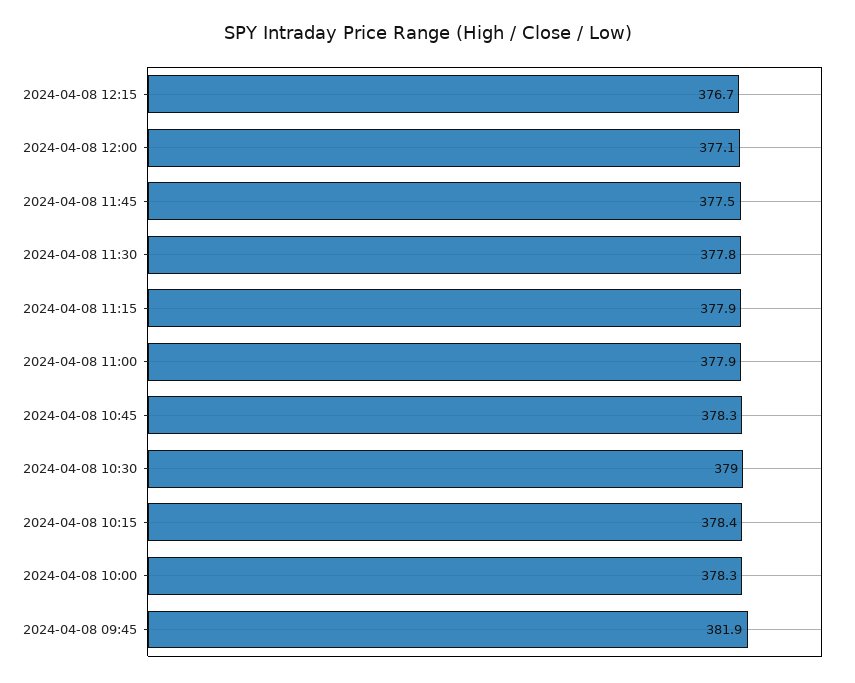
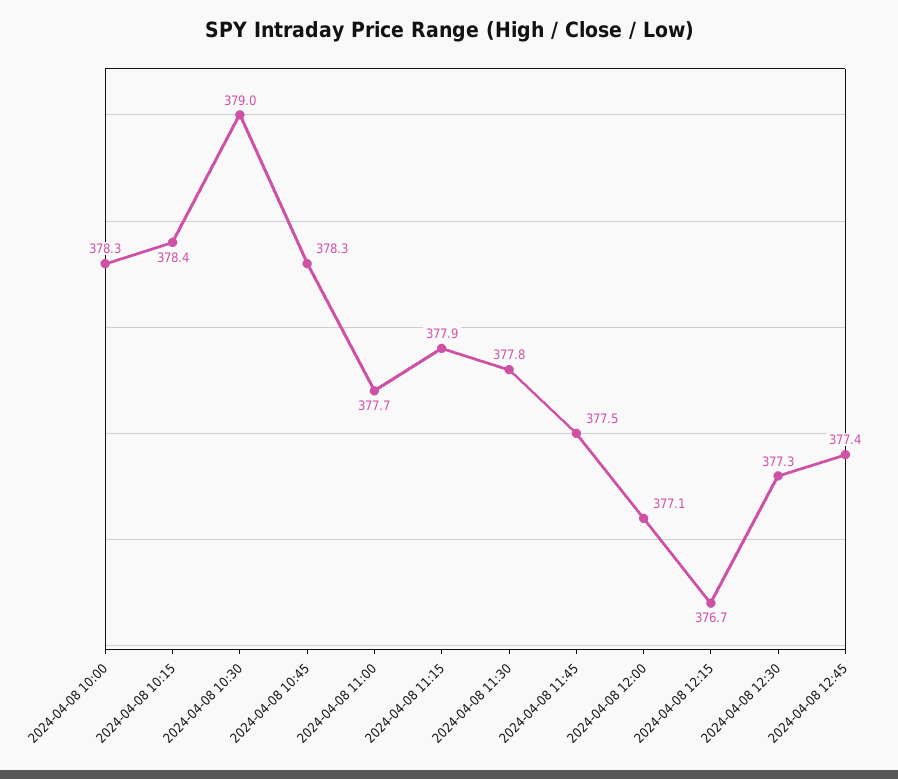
2024-04-08 11:00: 377.9 -> 377.7
2024-04-08 09:45: 381.9 -> none
2024-04-08 12:30: none -> 377.3
2024-04-08 12:45: none -> 377.4

